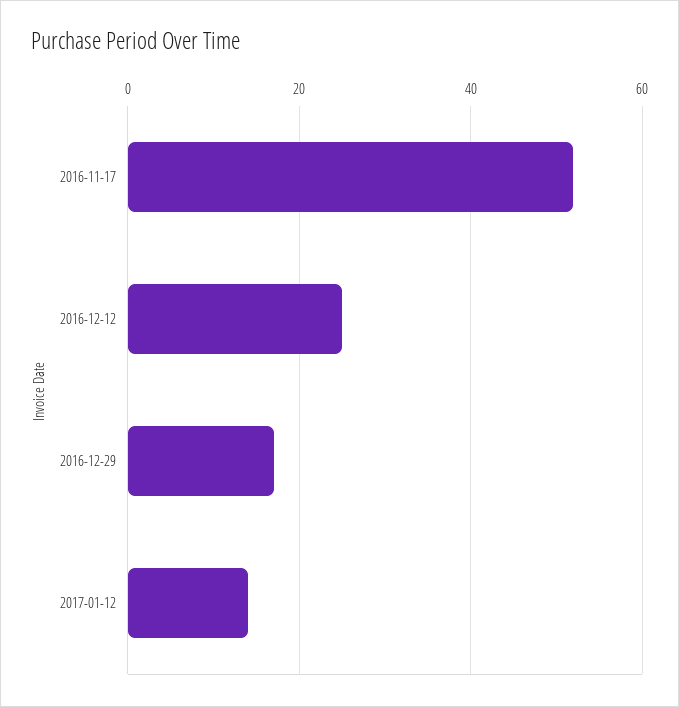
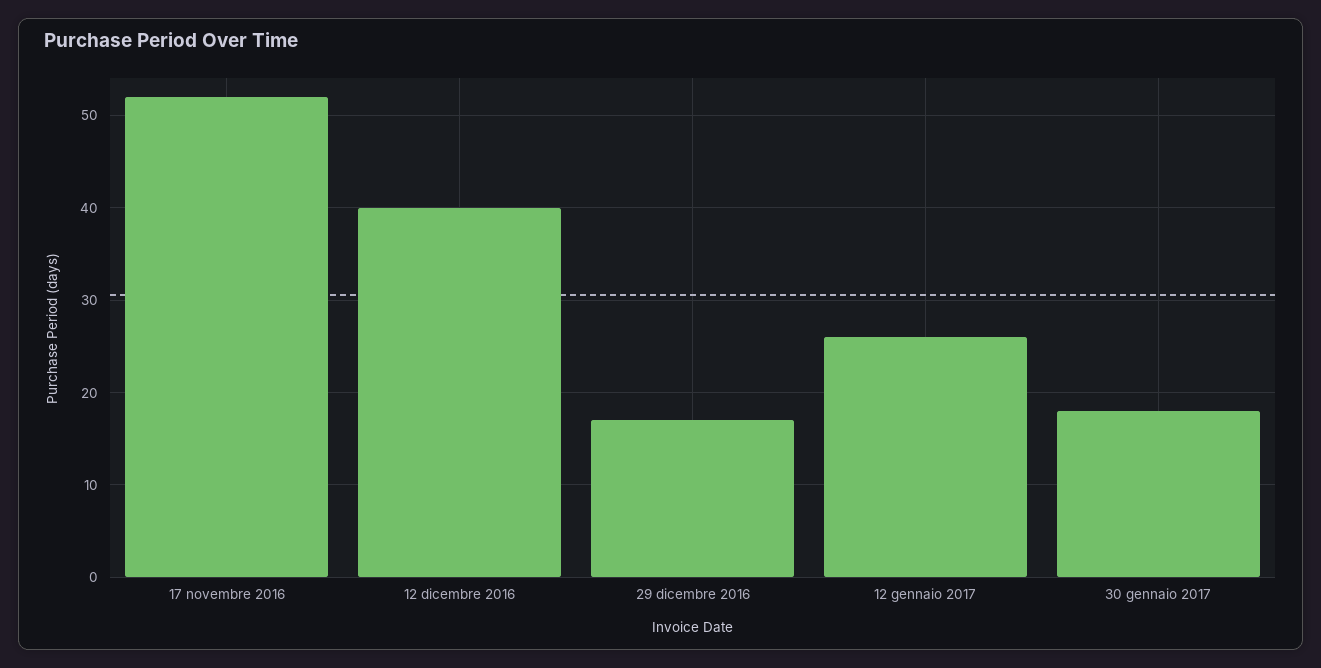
2016-12-12: 25 -> 40
2017-01-12: 15 -> 26
30 gennaio 2017: none -> 18

